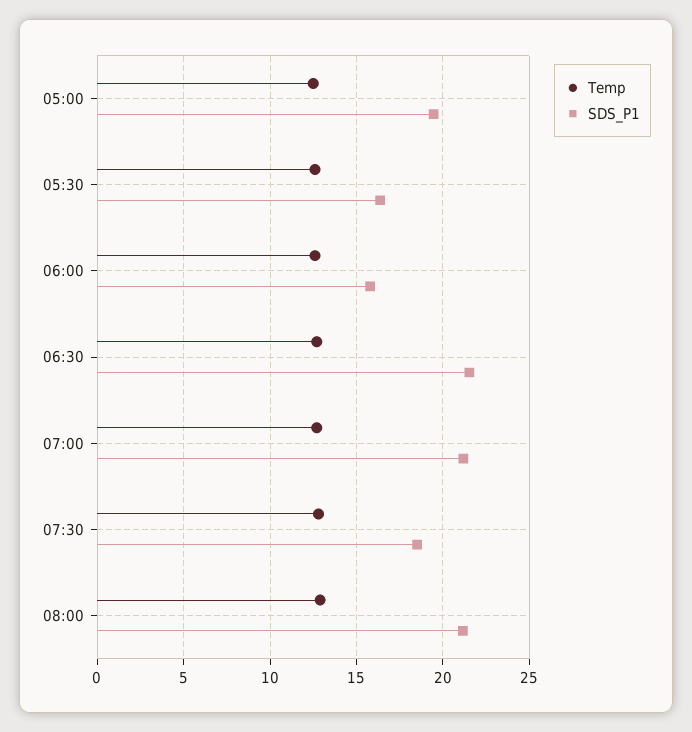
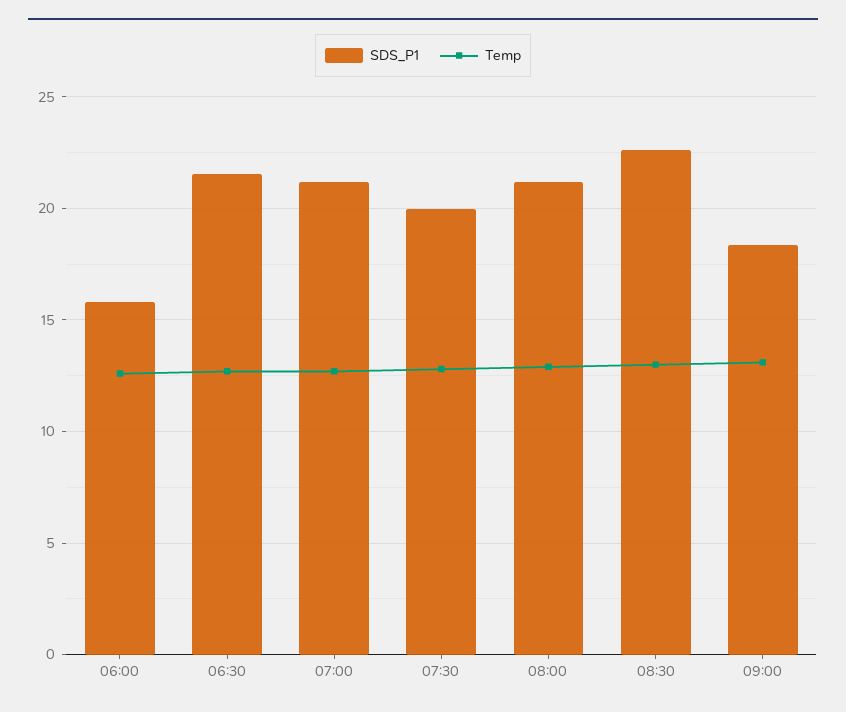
Temp, 05:00: 12.5 -> none
SDS_P1, 05:00: 19.5 -> none
Temp, 05:30: 12.5 -> none
SDS_P1, 05:30: 16.5 -> none
SDS_P1, 07:30: 18.5 -> 20
SDS_P1, 08:30: none -> 22.5
Temp, 08:30: none -> 13
SDS_P1, 09:00: none -> 18.5
Temp, 09:00: none -> 13

